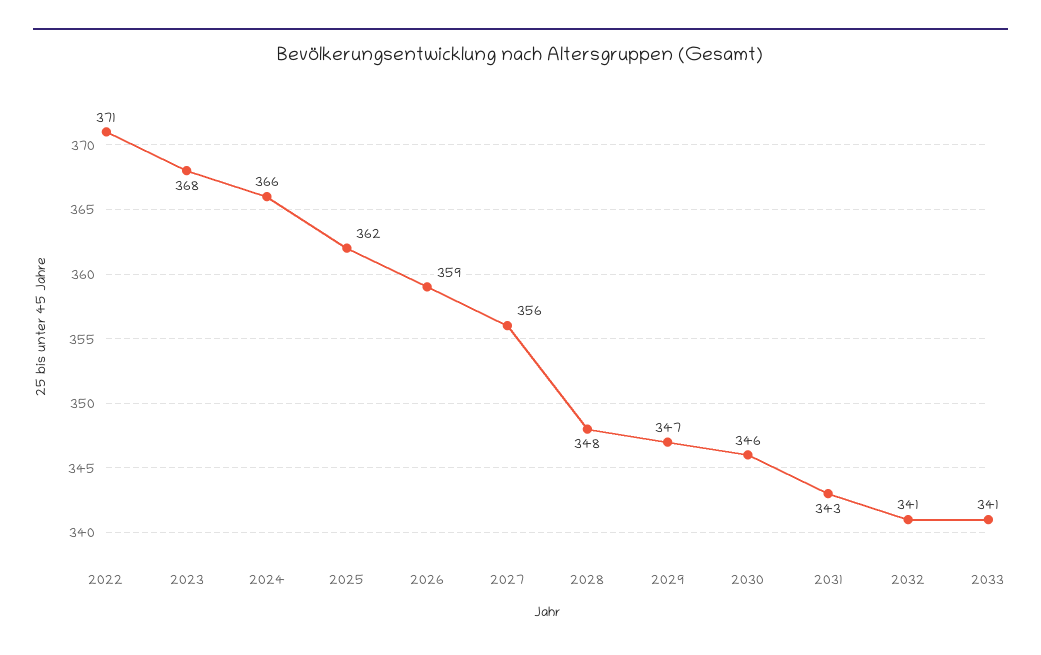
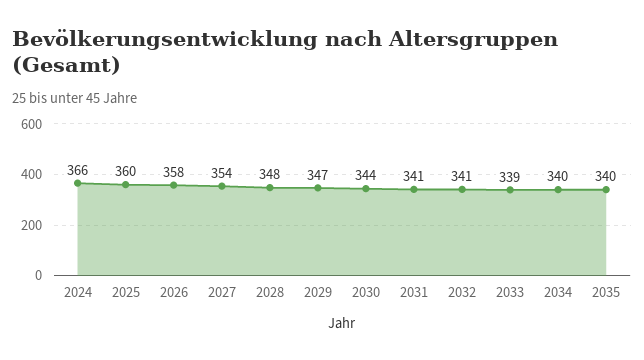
2022: 371 -> none
2023: 368 -> none
2025: 362 -> 360
2026: 359 -> 358
2027: 356 -> 354
2030: 346 -> 344
2031: 343 -> 341
2033: 341 -> 339
2034: none -> 340
2035: none -> 340

